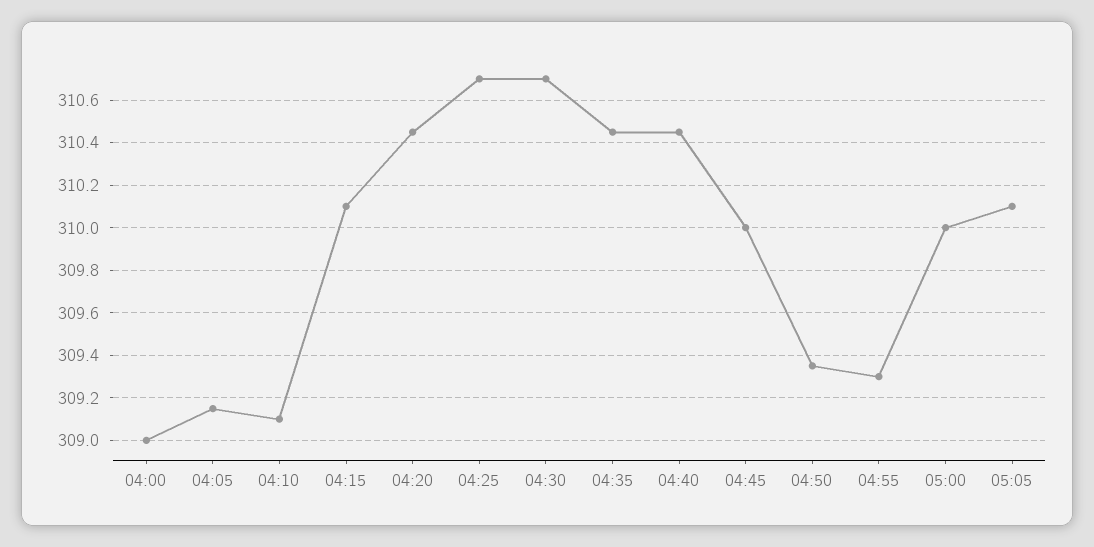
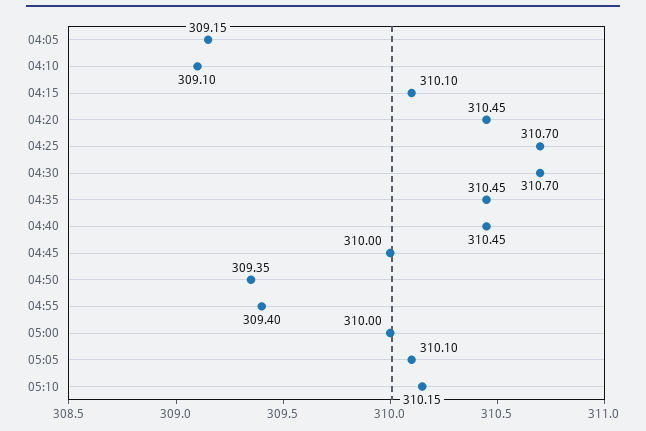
04:00: 309 -> none
04:55: 309.3 -> 309.4
05:10: none -> 310.15

